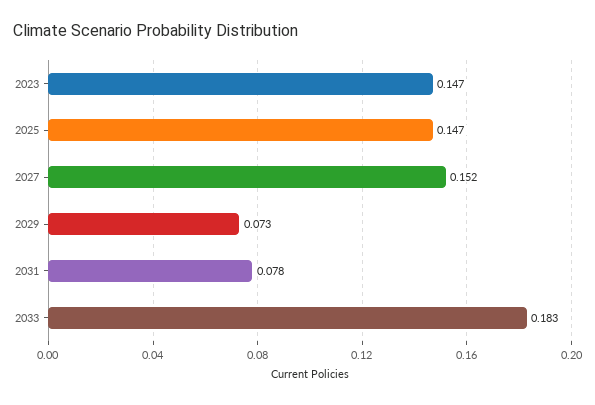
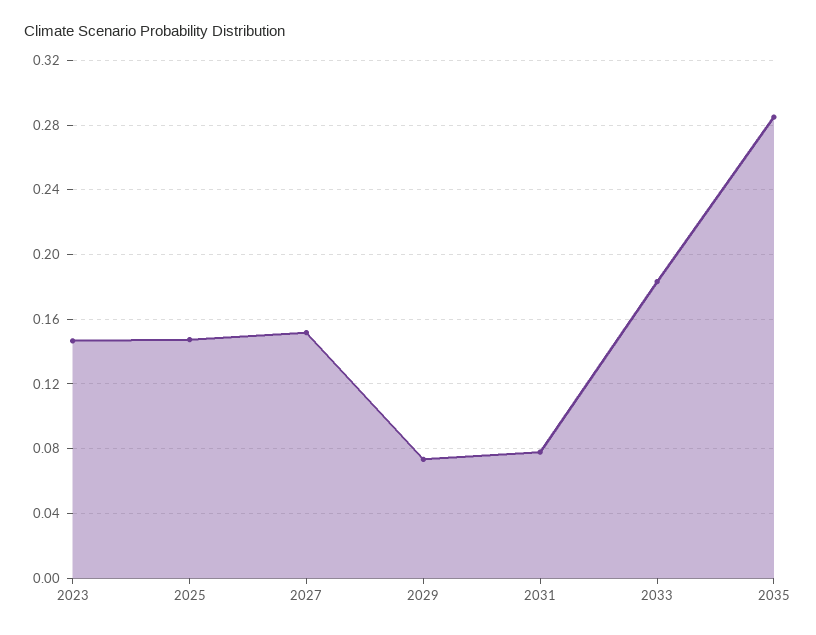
2035: none -> 0.285

